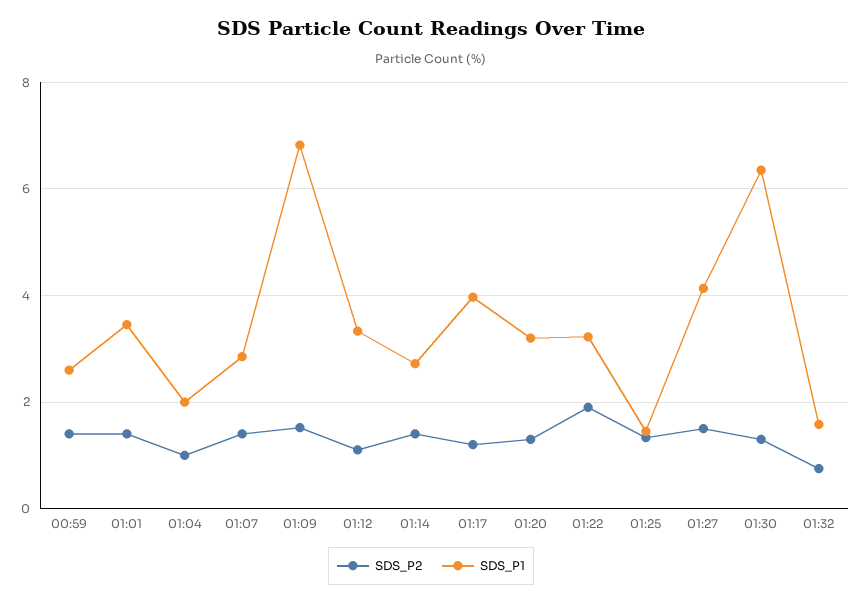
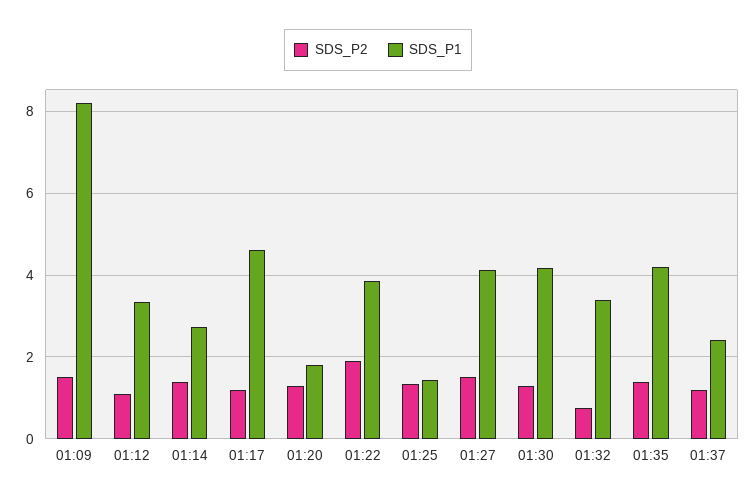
SDS_P2, 00:59: 1.4 -> none
SDS_P1, 00:59: 2.6 -> none
SDS_P2, 01:01: 1.4 -> none
SDS_P1, 01:01: 3.4 -> none
SDS_P2, 01:04: 1 -> none
SDS_P1, 01:04: 2 -> none
SDS_P2, 01:07: 1.4 -> none
SDS_P1, 01:07: 2.8 -> none
SDS_P1, 01:09: 6.8 -> 8.2
SDS_P1, 01:17: 4 -> 4.6
SDS_P1, 01:20: 3.2 -> 1.8
SDS_P1, 01:22: 3.2 -> 3.8
SDS_P1, 01:30: 6.4 -> 4.2
SDS_P1, 01:32: 1.6 -> 3.4
SDS_P2, 01:35: none -> 1.4
SDS_P1, 01:35: none -> 4.2
SDS_P2, 01:37: none -> 1.2
SDS_P1, 01:37: none -> 2.4

